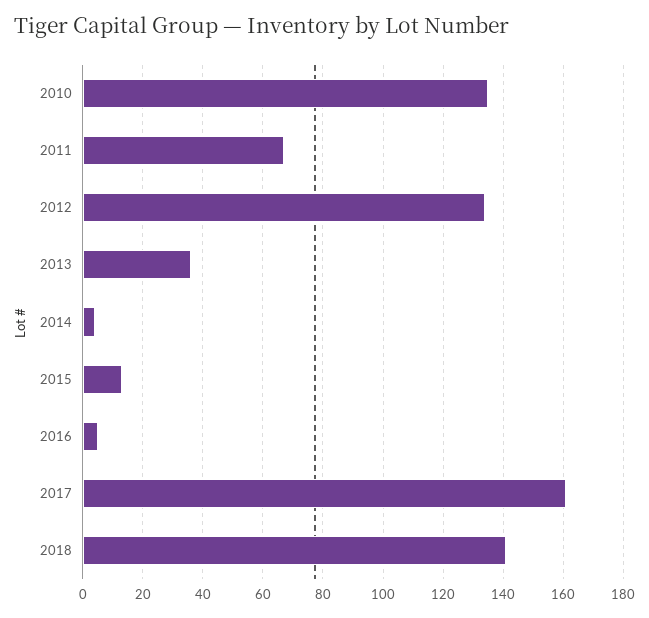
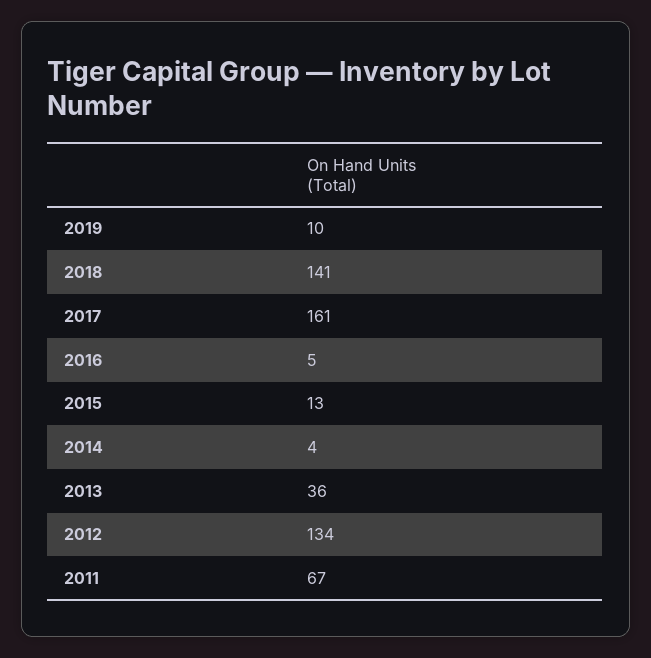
2010: 135 -> none
2019: none -> 10

